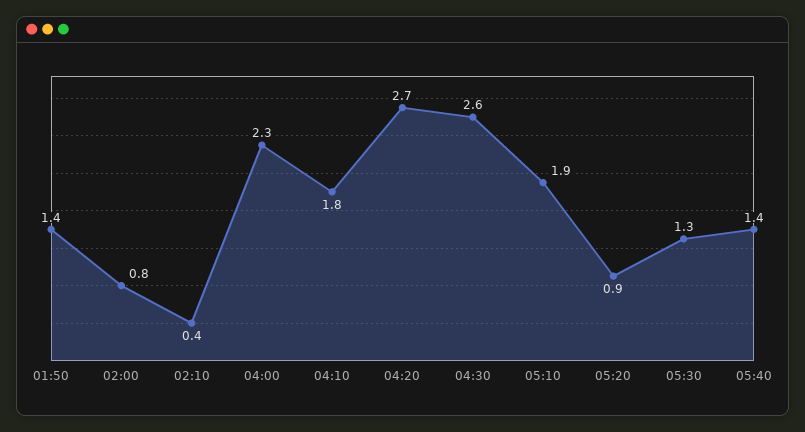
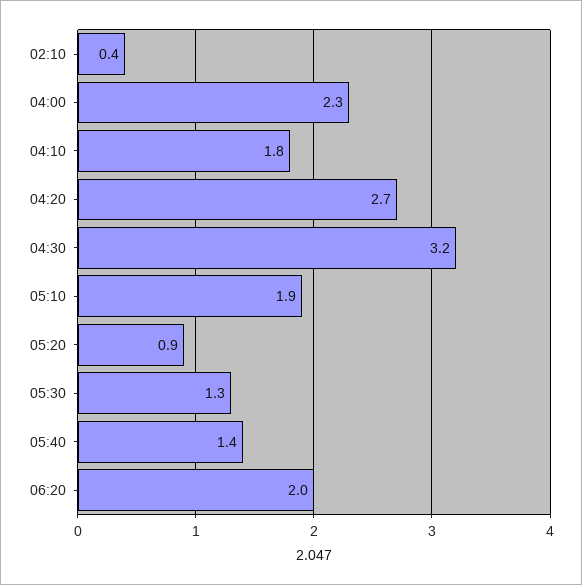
01:50: 1.4 -> none
02:00: 0.8 -> none
04:30: 2.6 -> 3.2
06:20: none -> 2

